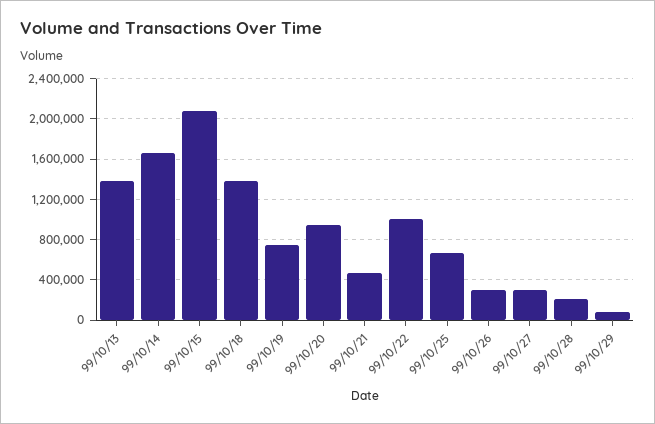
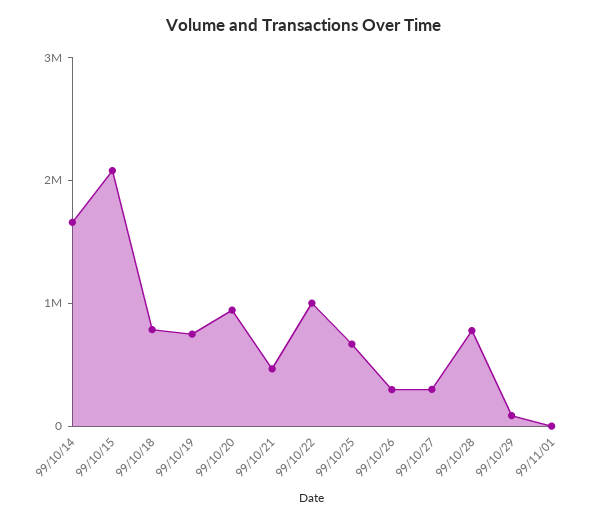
99/10/13: 1400000 -> none
99/10/18: 1400000 -> 800000
99/10/28: 200000 -> 800000
99/11/01: none -> 0

